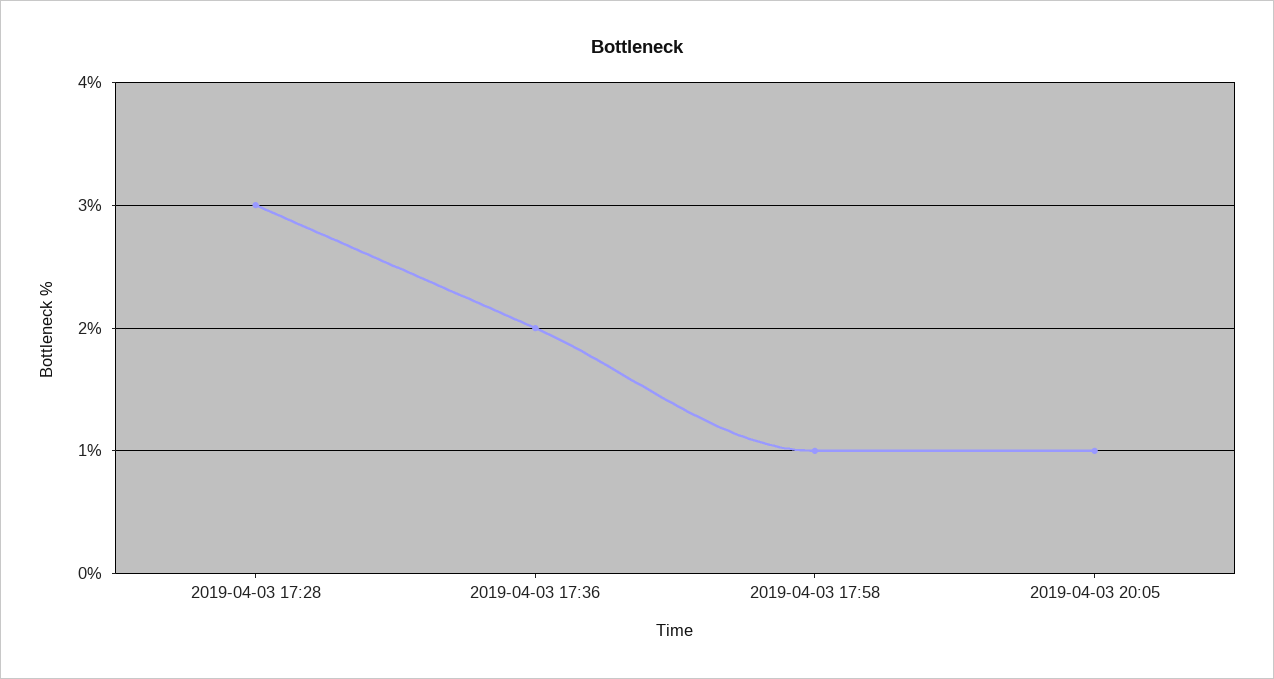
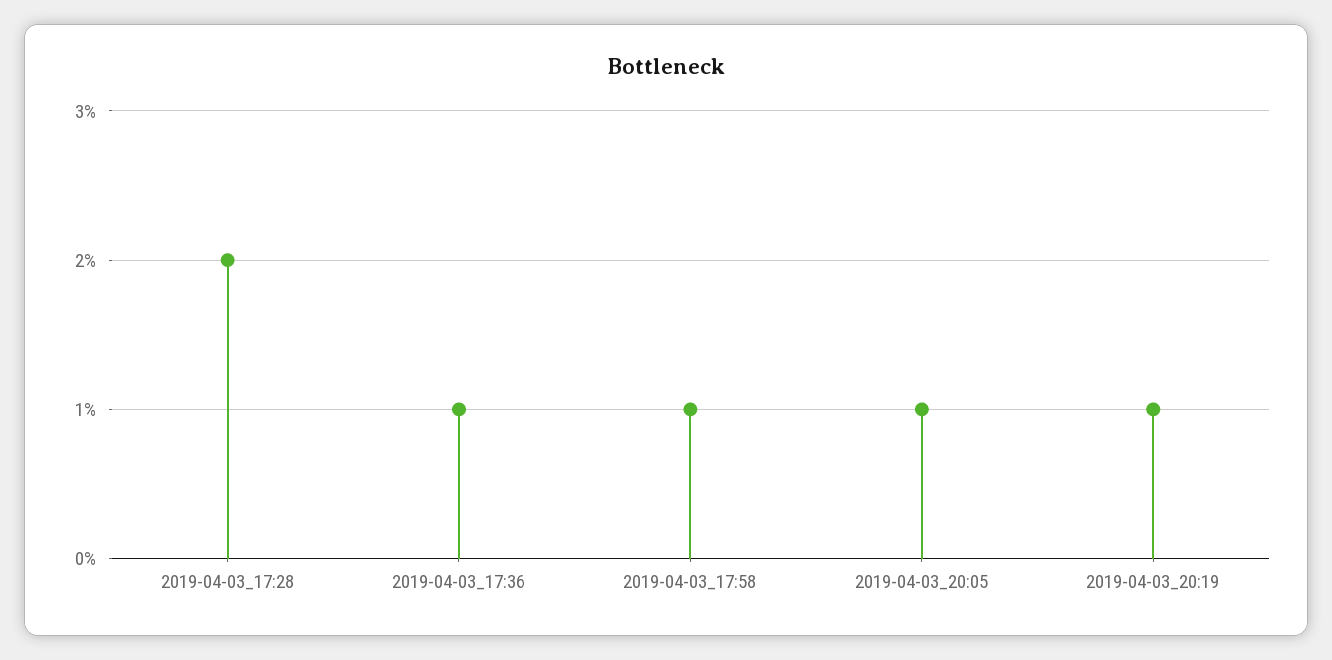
2019-04-03 17:28: 3 -> 2
2019-04-03 17:36: 2 -> 1
2019-04-03_20:19: none -> 1

